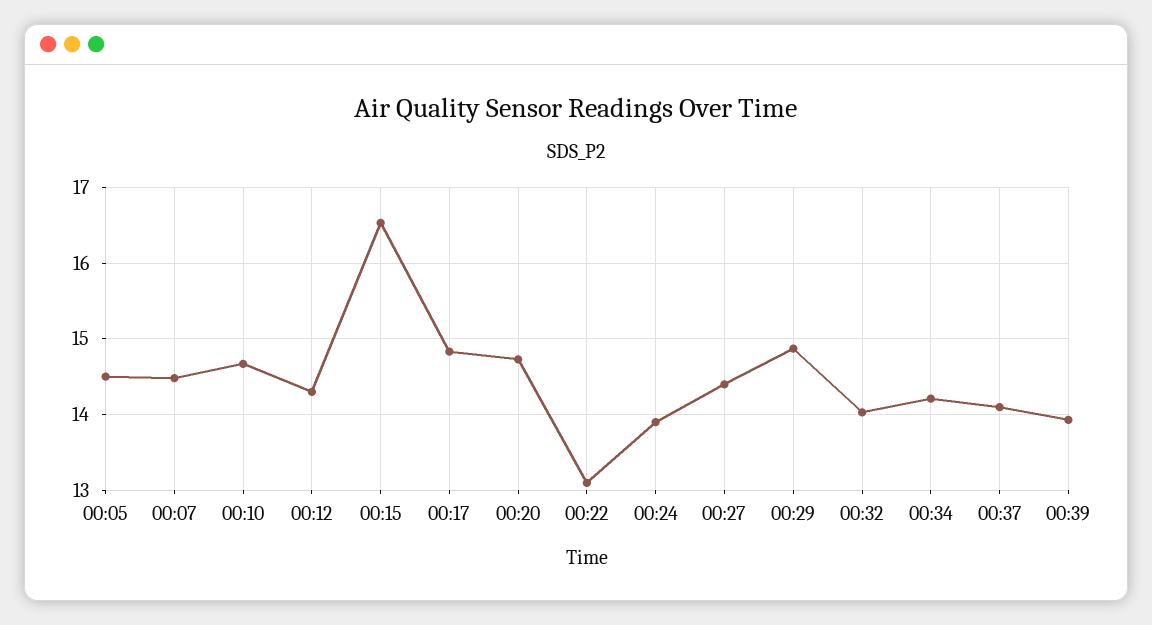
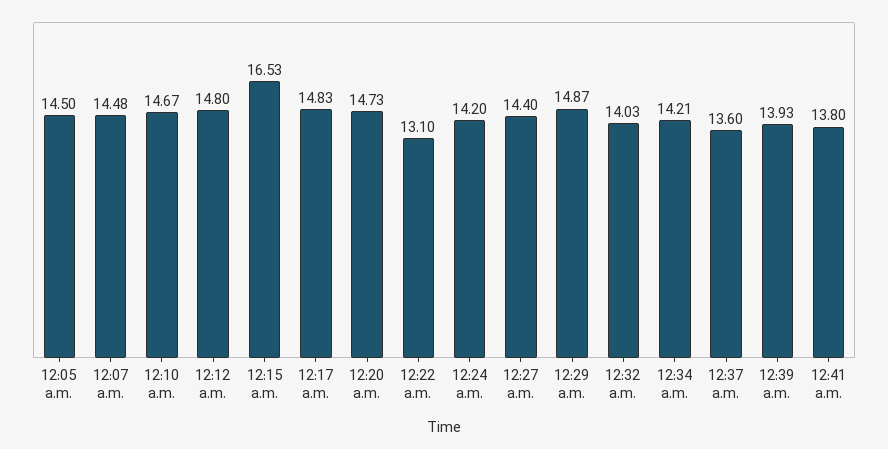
00:12: 14.3 -> 14.8
00:24: 13.9 -> 14.2
00:37: 14.1 -> 13.6
12:41 a.m.: none -> 13.8

